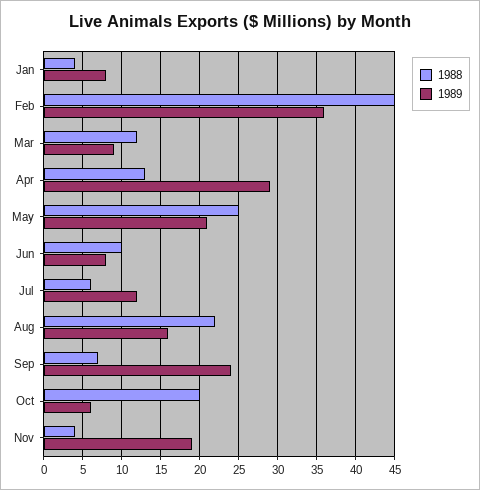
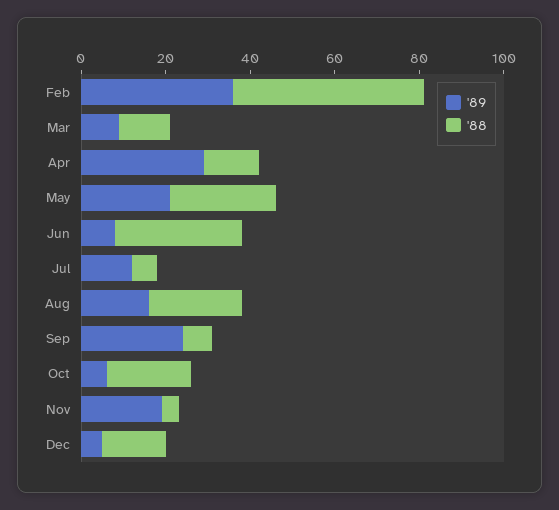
1988, Jan: 4 -> none
1989, Jan: 8 -> none
1988, Jun: 10 -> 30
1989, Dec: none -> 5
1988, Dec: none -> 15

